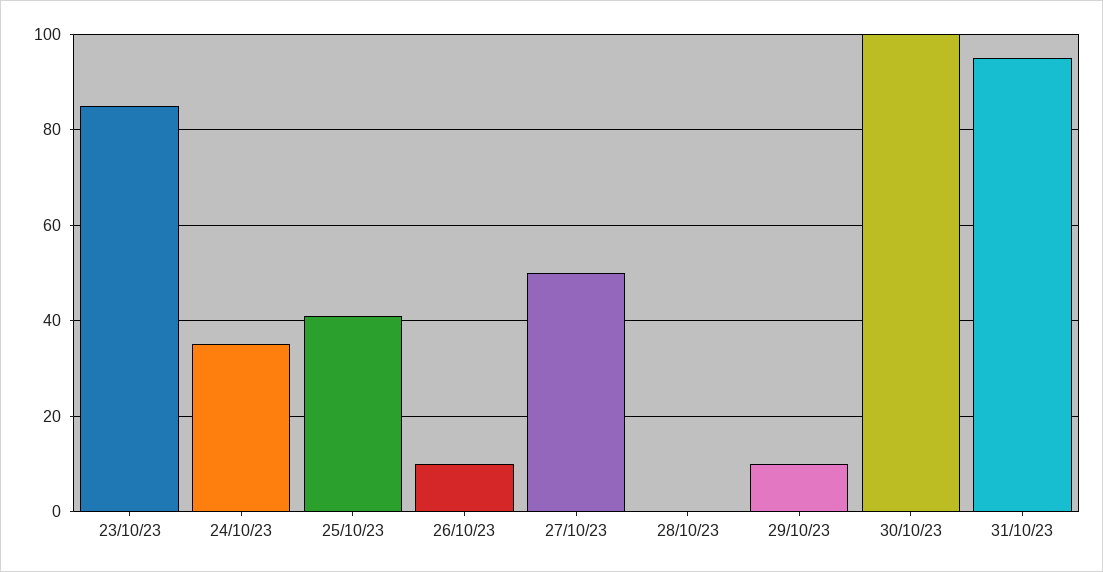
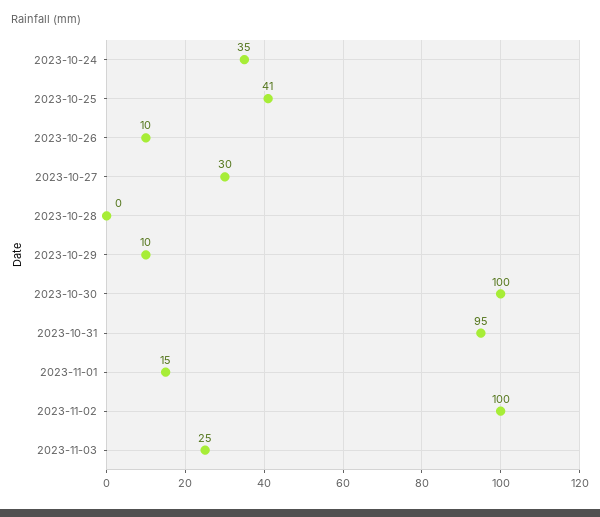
23/10/23: 85 -> none
27/10/23: 50 -> 30
2023-11-01: none -> 15
2023-11-02: none -> 100
2023-11-03: none -> 25

